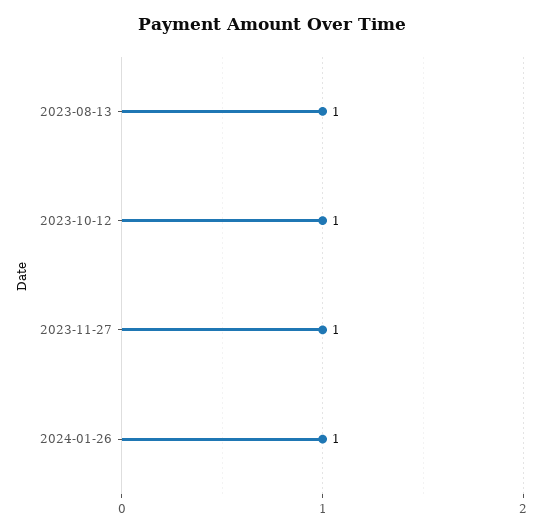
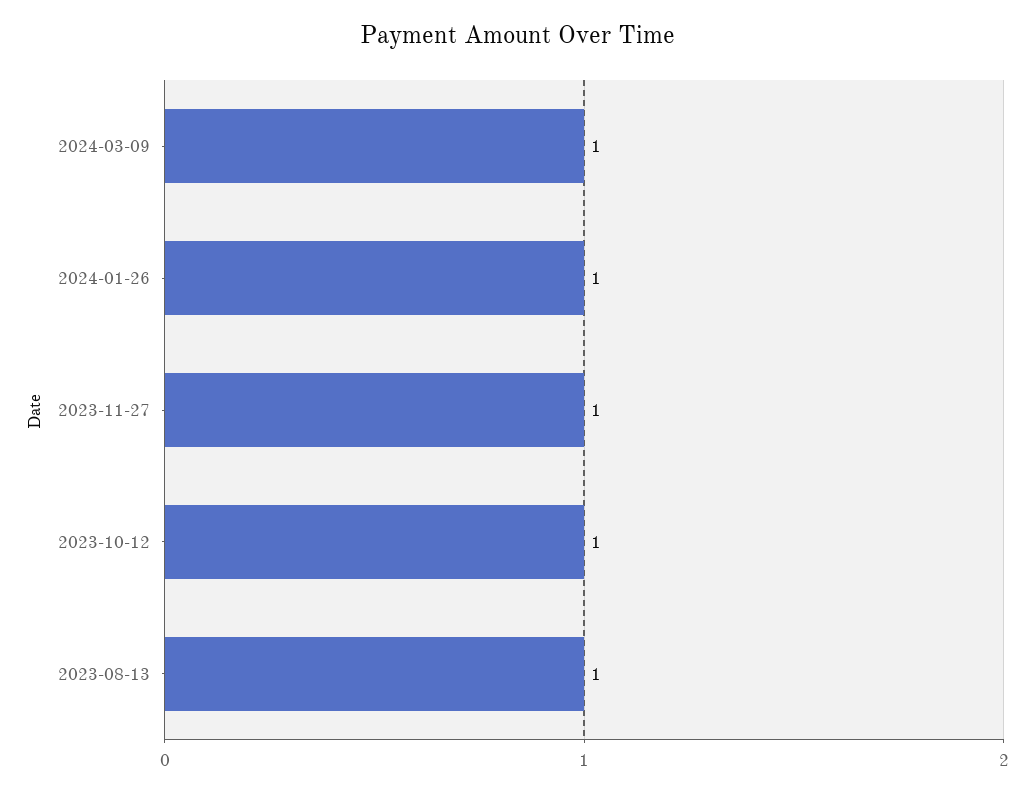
2024-03-09: none -> 1

